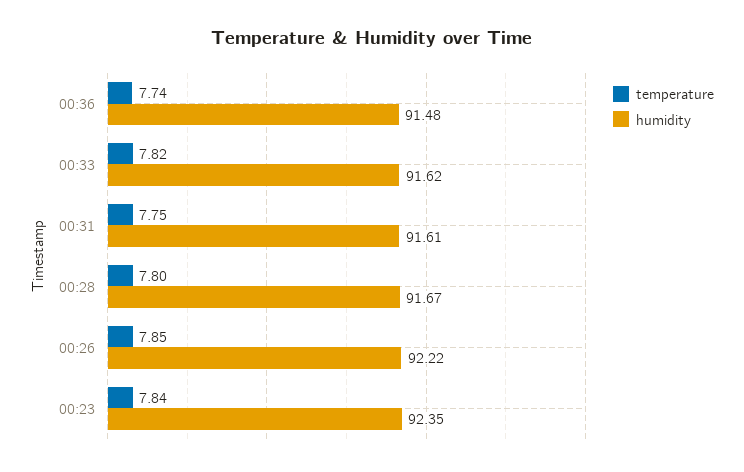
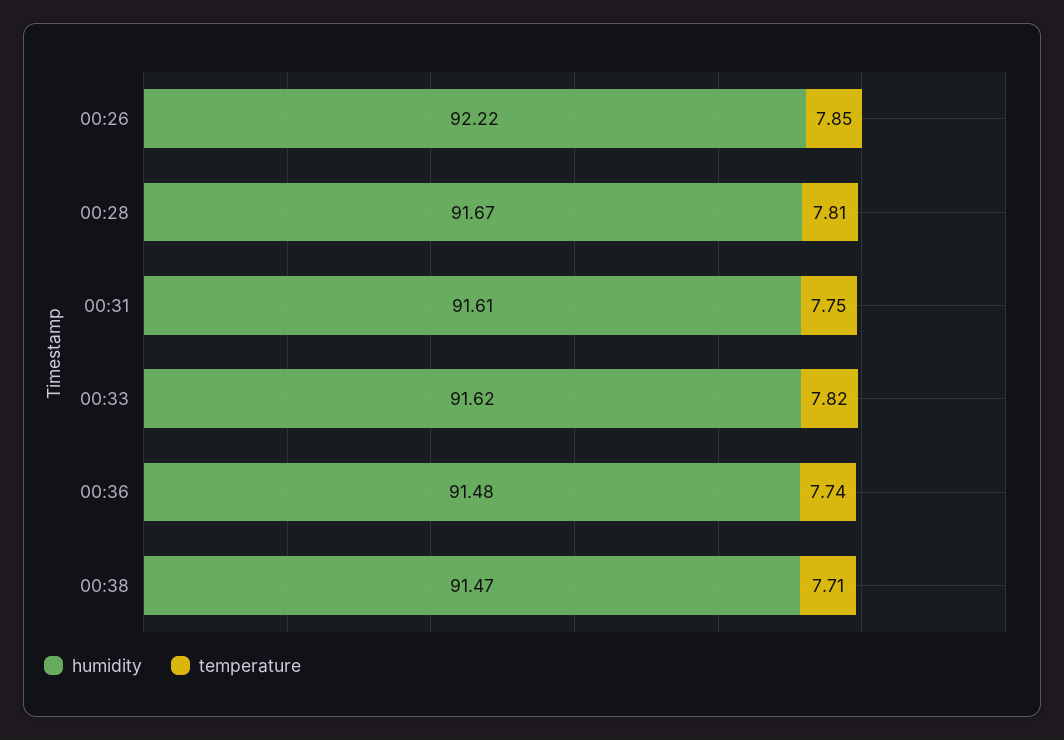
temperature, 00:28: 7.8 -> 7.81
temperature, 00:23: 7.84 -> none
humidity, 00:23: 92.35 -> none
humidity, 00:38: none -> 91.47
temperature, 00:38: none -> 7.71

